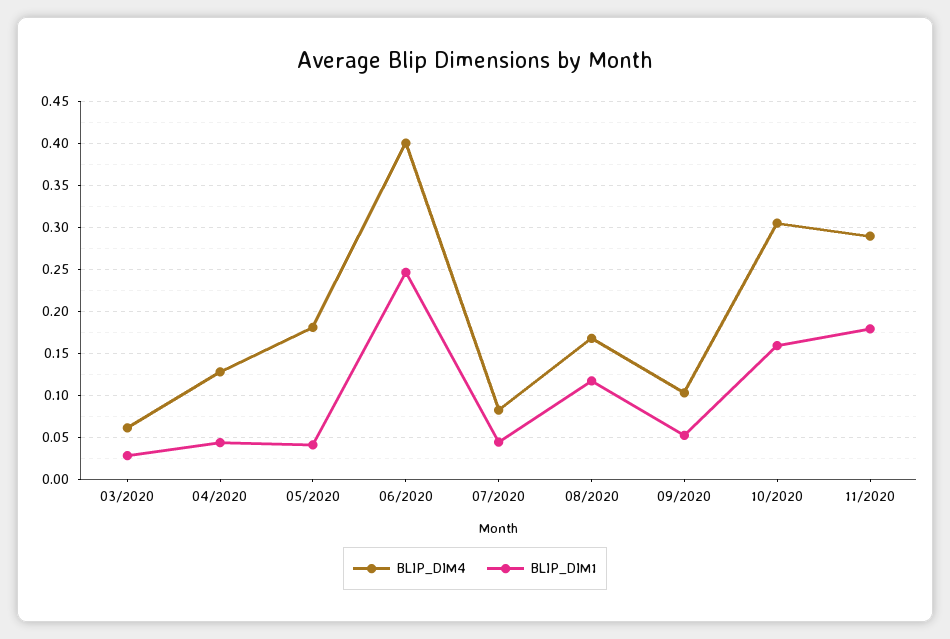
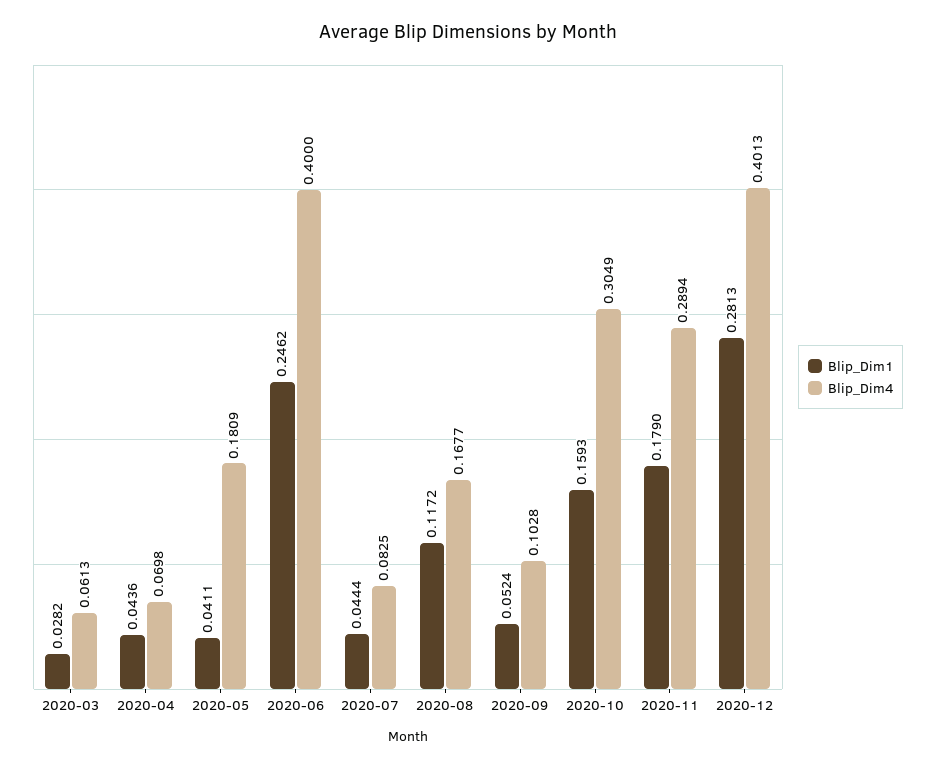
BLIP_DIM4, 04/2020: 0.13 -> 0.0698
BLIP_DIM1, 2020-12: none -> 0.2813
BLIP_DIM4, 2020-12: none -> 0.4013

